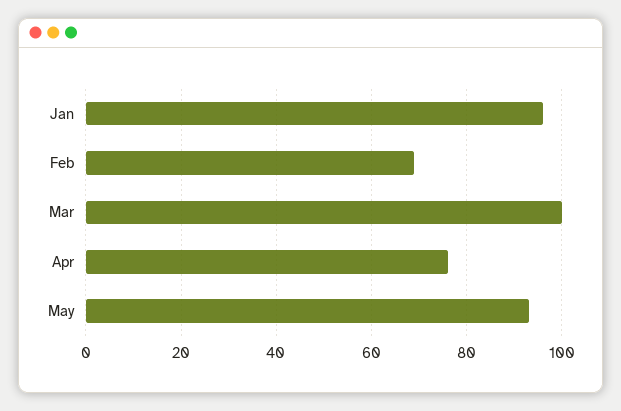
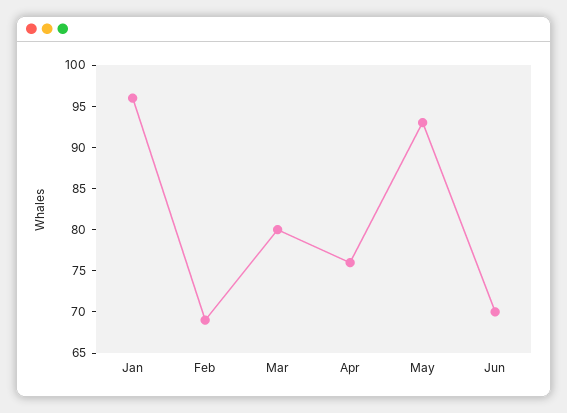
Mar: 100 -> 80
Jun: none -> 70

